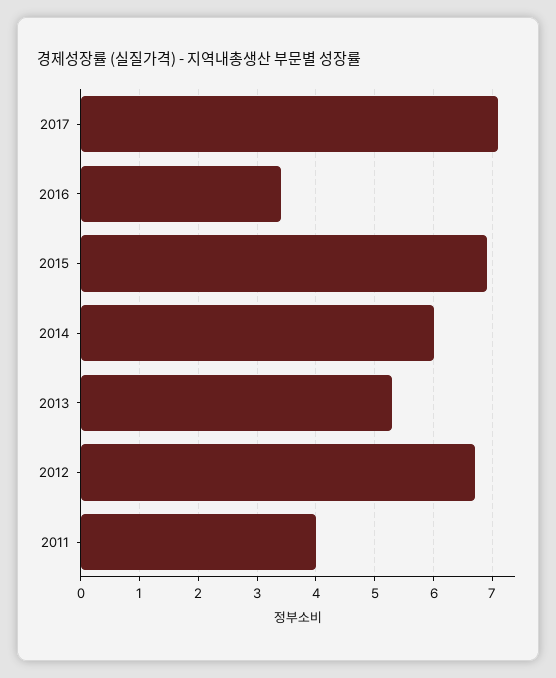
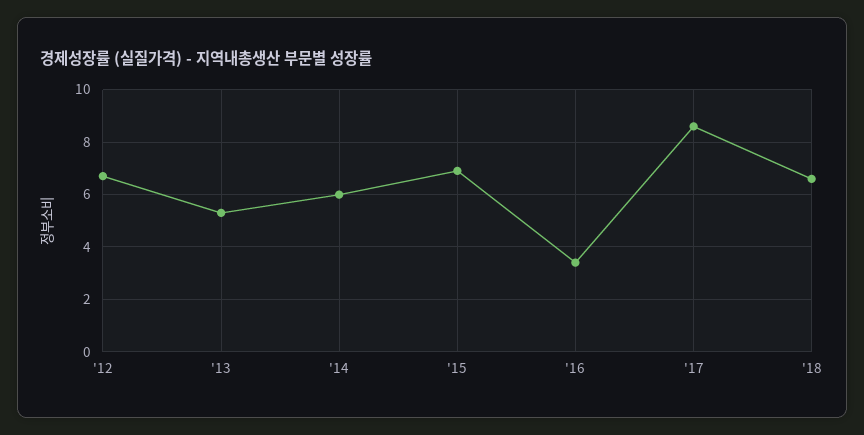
2017: 7 -> 8.5
2011: 4 -> none
'18: none -> 6.5

